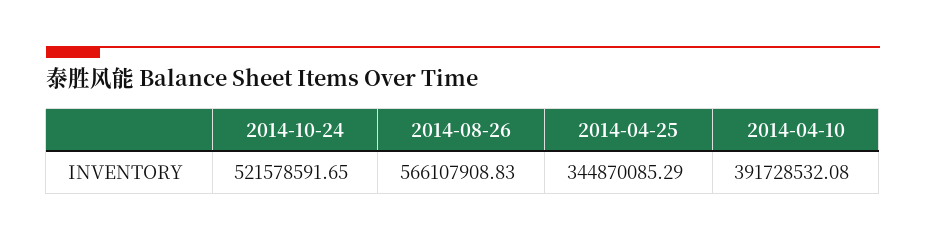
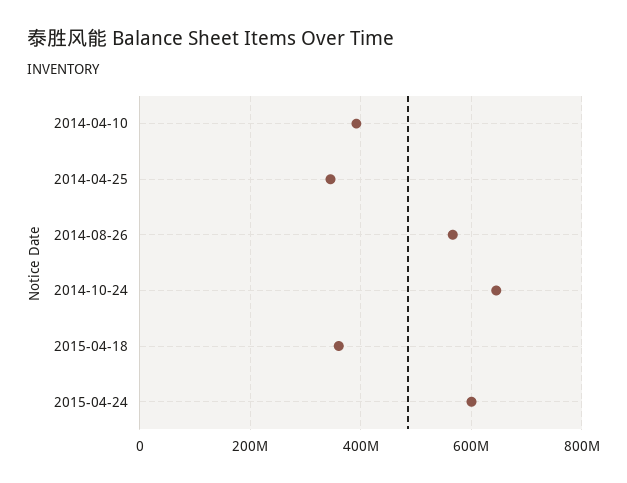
2014-10-24: 521578591.65 -> 640000000
2015-04-18: none -> 360000000
2015-04-24: none -> 600000000

